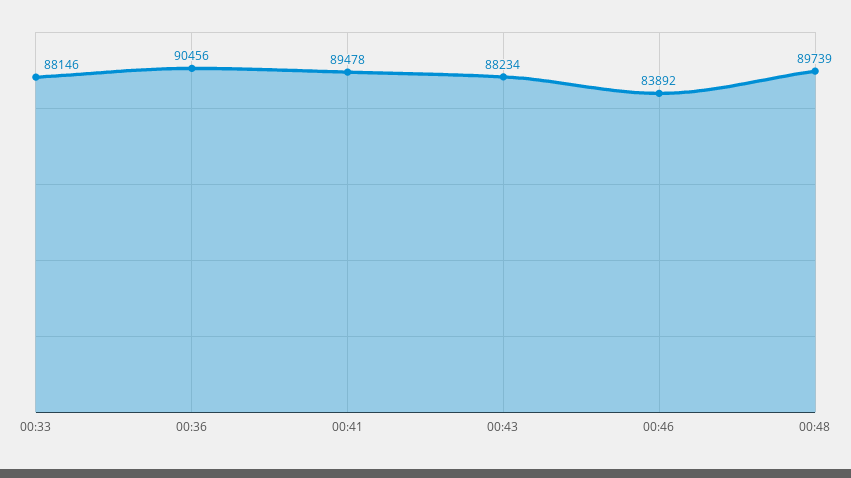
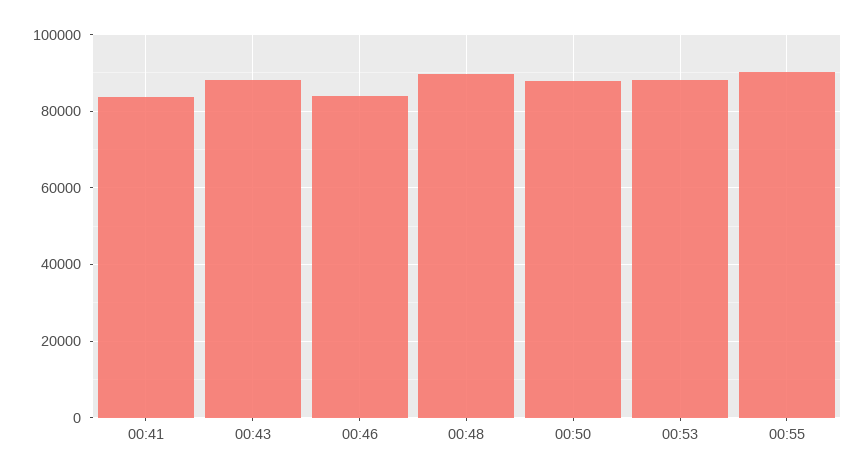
00:33: 88146 -> none
00:36: 90456 -> none
00:41: 89478 -> 84000
00:50: none -> 88000
00:53: none -> 88000
00:55: none -> 90000

